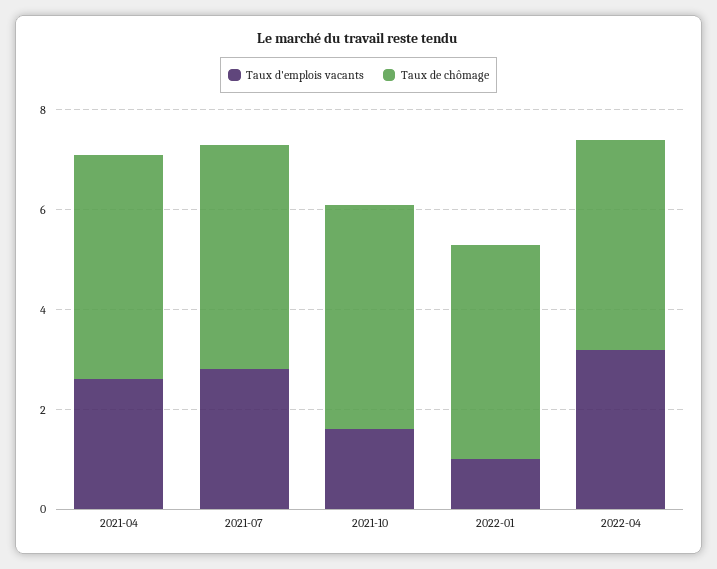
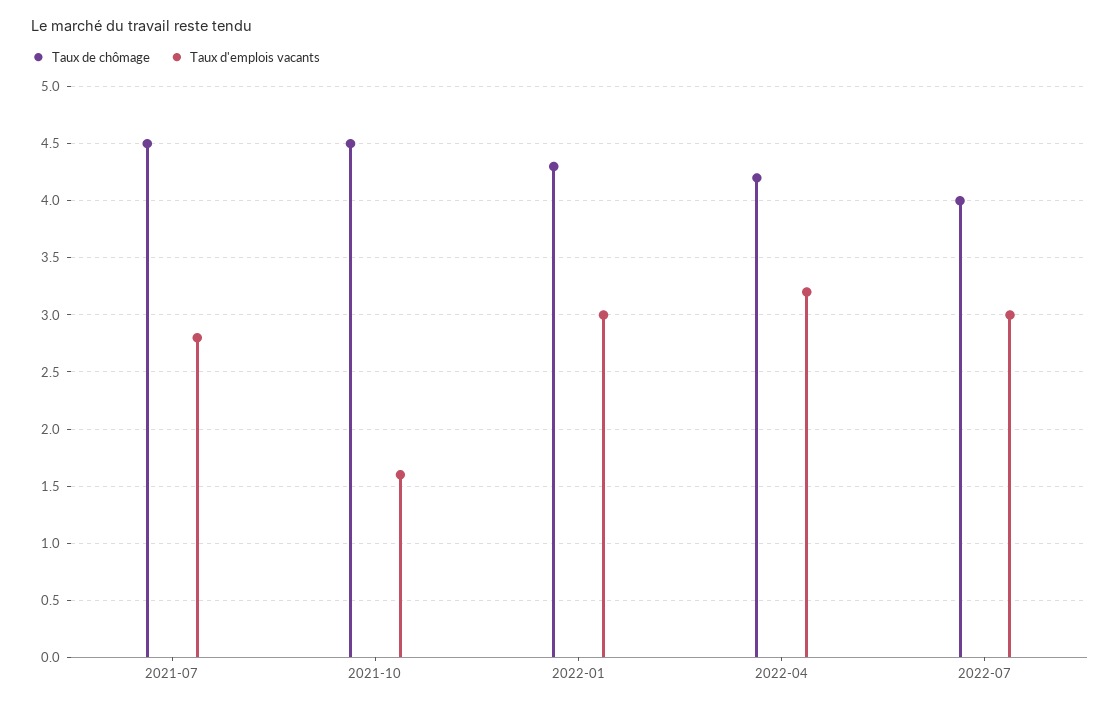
Taux d'emplois vacants, 2021-04: 2.5 -> none
Taux de chômage, 2021-04: 4.5 -> none
Taux d'emplois vacants, 2022-01: 1 -> 3
Taux de chômage, 2022-07: none -> 4
Taux d'emplois vacants, 2022-07: none -> 3

